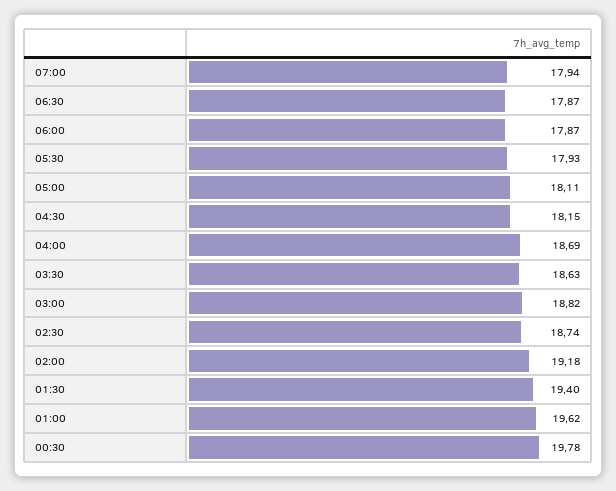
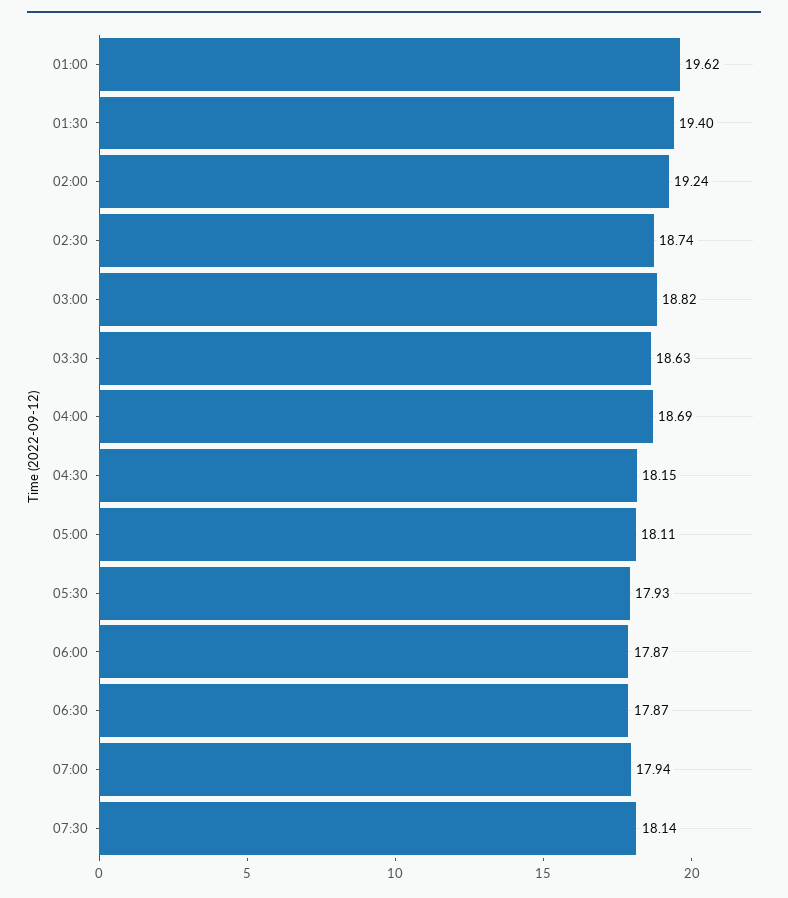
02:00: 19.18 -> 19.24
00:30: 19.78 -> none
07:30: none -> 18.14

